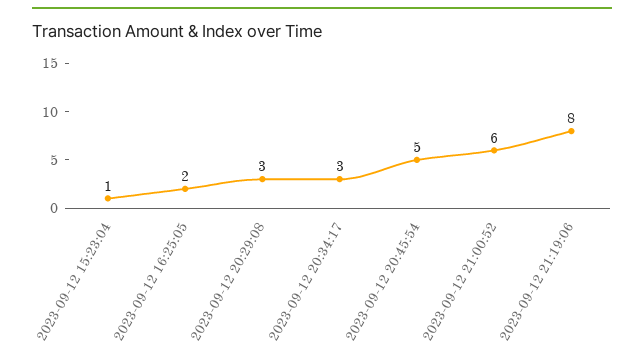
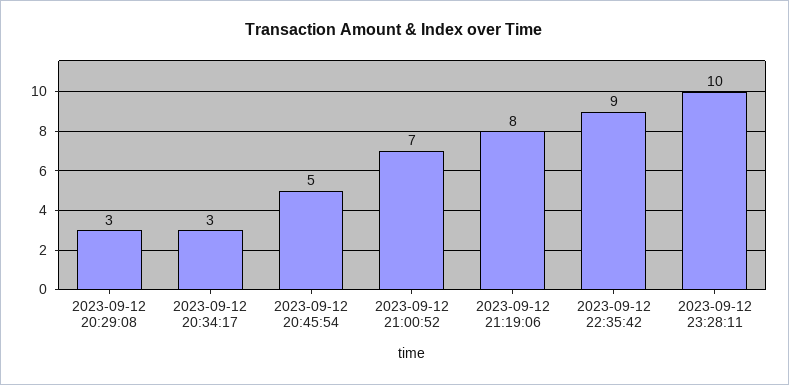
2023-09-12 15:23:04: 1 -> none
2023-09-12 16:25:05: 2 -> none
2023-09-12 21:00:52: 6 -> 7
2023-09-12 22:35:42: none -> 9
2023-09-12 23:28:11: none -> 10

